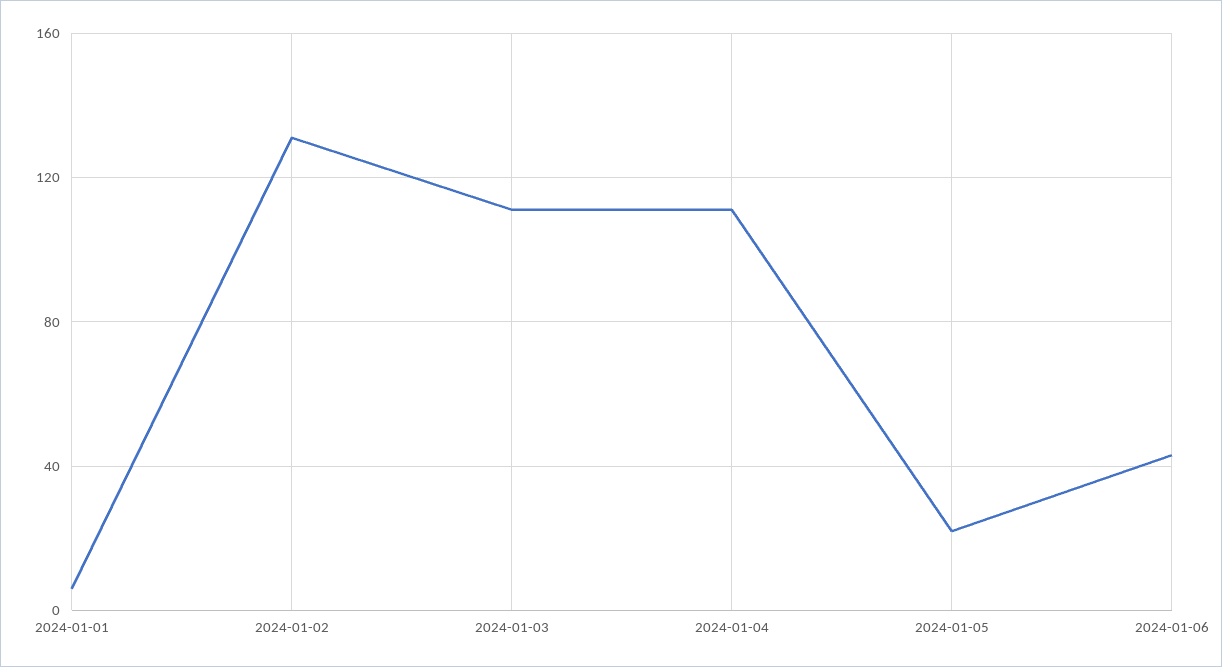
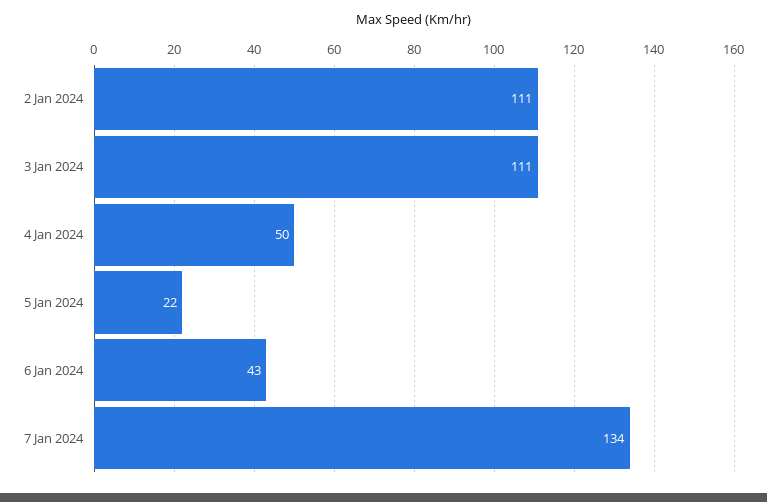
2024-01-01: 5 -> none
2024-01-02: 130 -> 111
2024-01-04: 110 -> 50
7 Jan 2024: none -> 134

